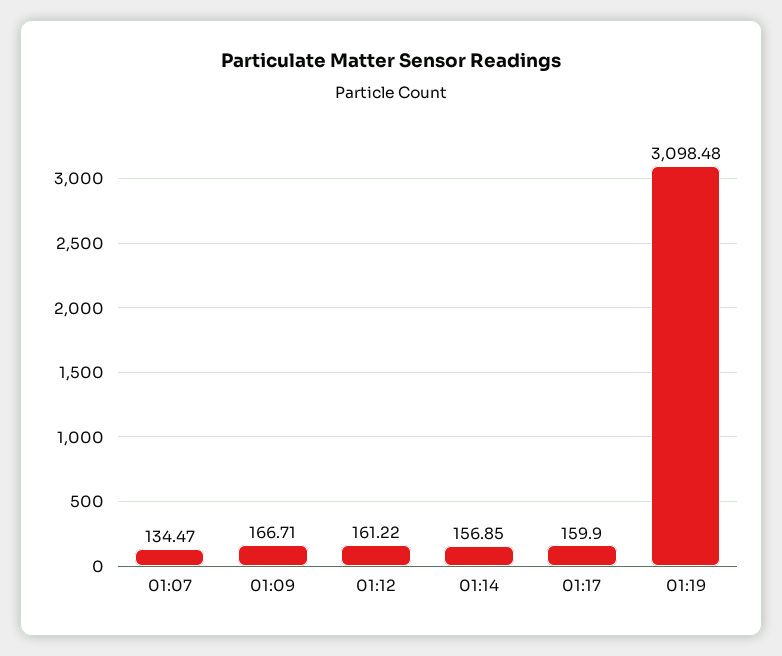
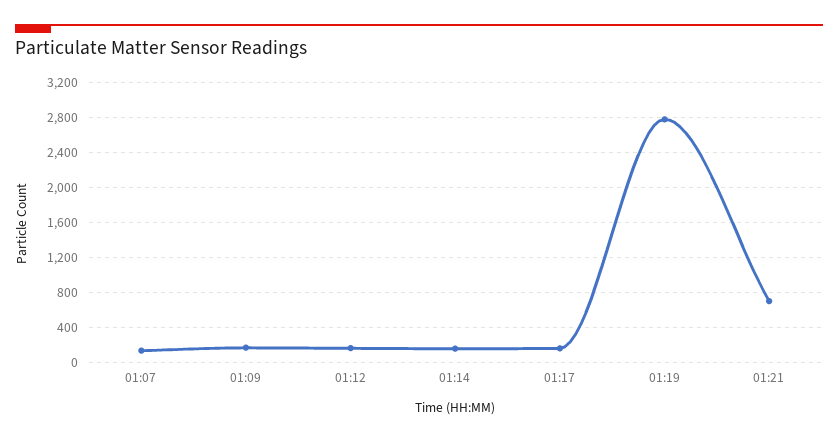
01:19: 3098.48 -> 2800
01:21: none -> 700

